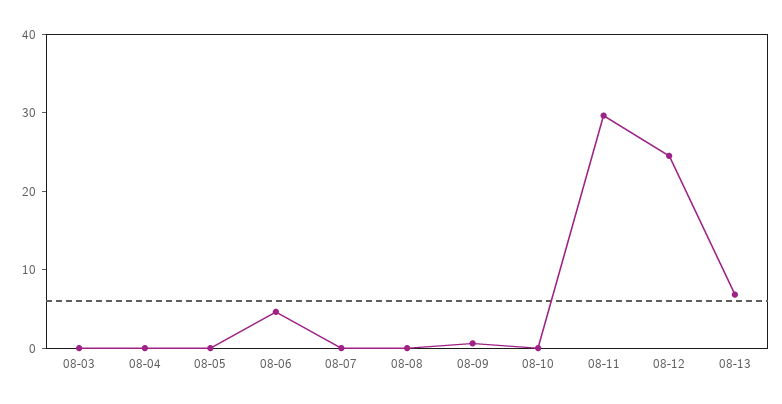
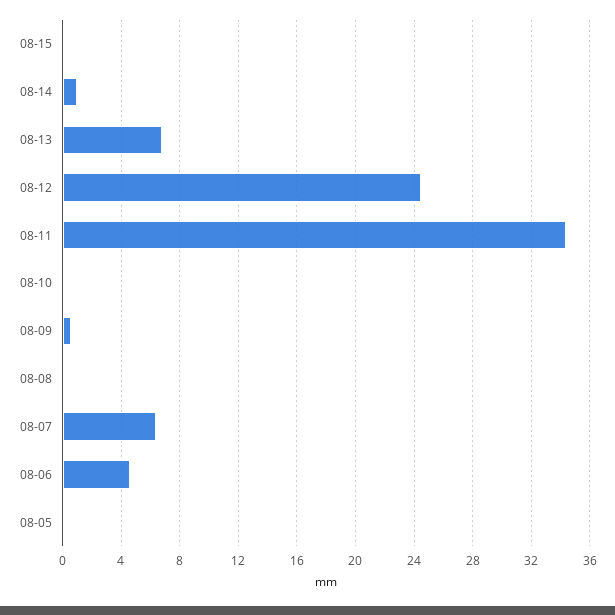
08-03: 0 -> none
08-04: 0 -> none
08-07: 0 -> 6.5
08-11: 30 -> 34.5
08-15: none -> 0
08-14: none -> 1

